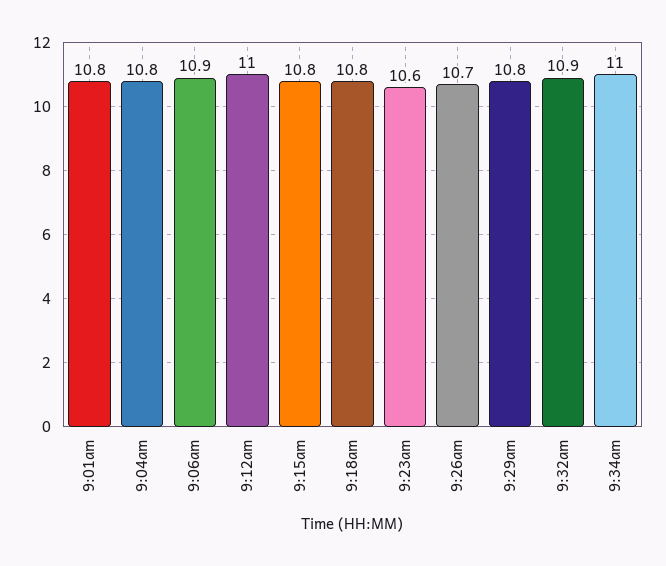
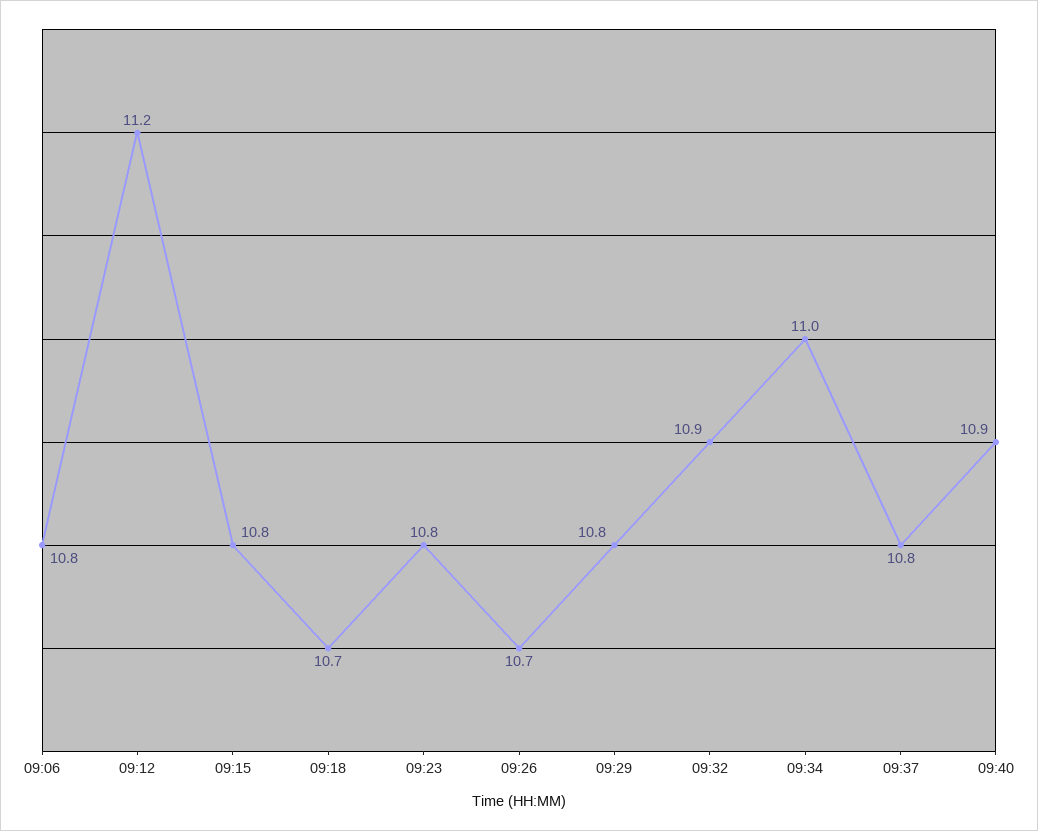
9:01am: 10.8 -> none
9:04am: 10.8 -> none
9:06am: 10.9 -> 10.8
9:12am: 11 -> 11.2
9:18am: 10.8 -> 10.7
9:23am: 10.6 -> 10.8
09:37: none -> 10.8
09:40: none -> 10.9

